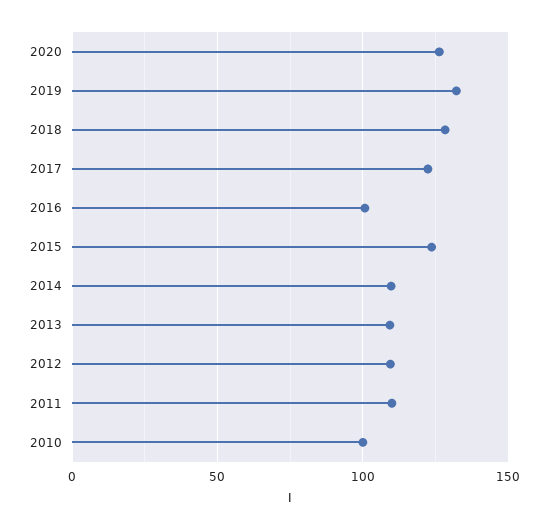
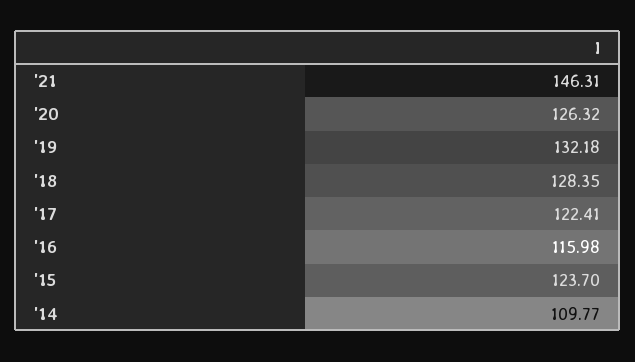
2016: 100 -> 115.98
2013: 110 -> none
2012: 110 -> none
2011: 110 -> none
2010: 100 -> none
'21: none -> 146.31

